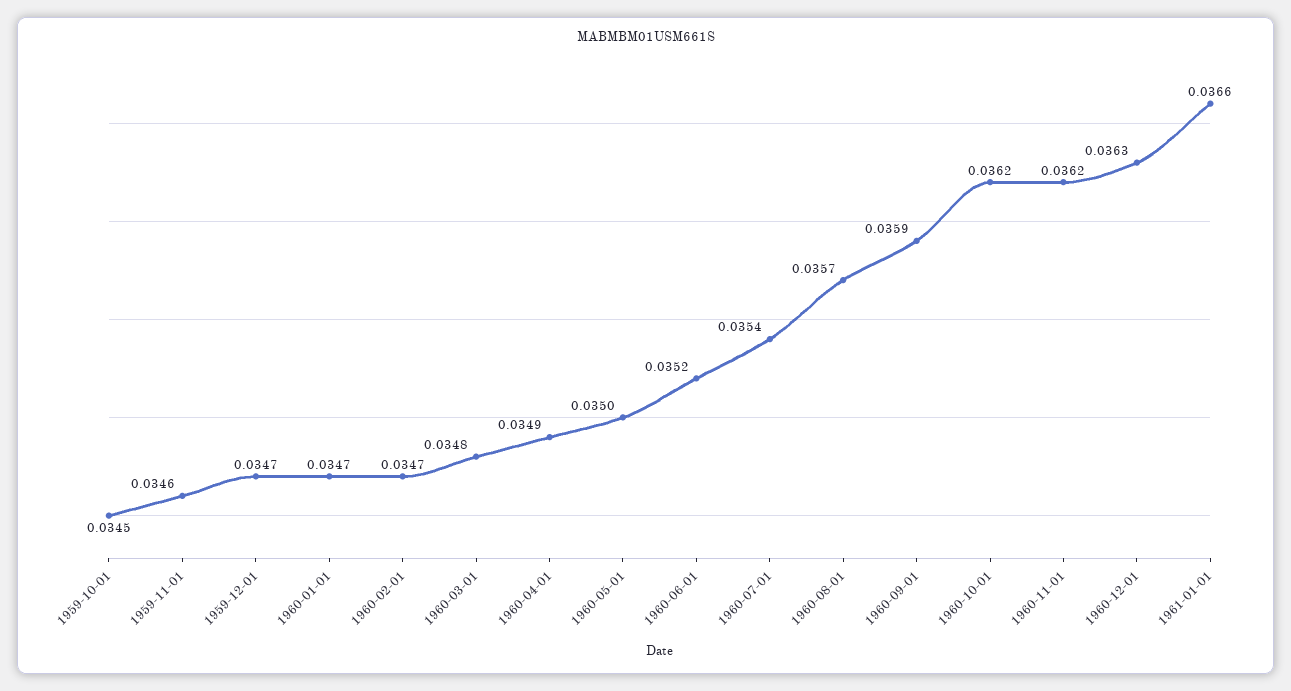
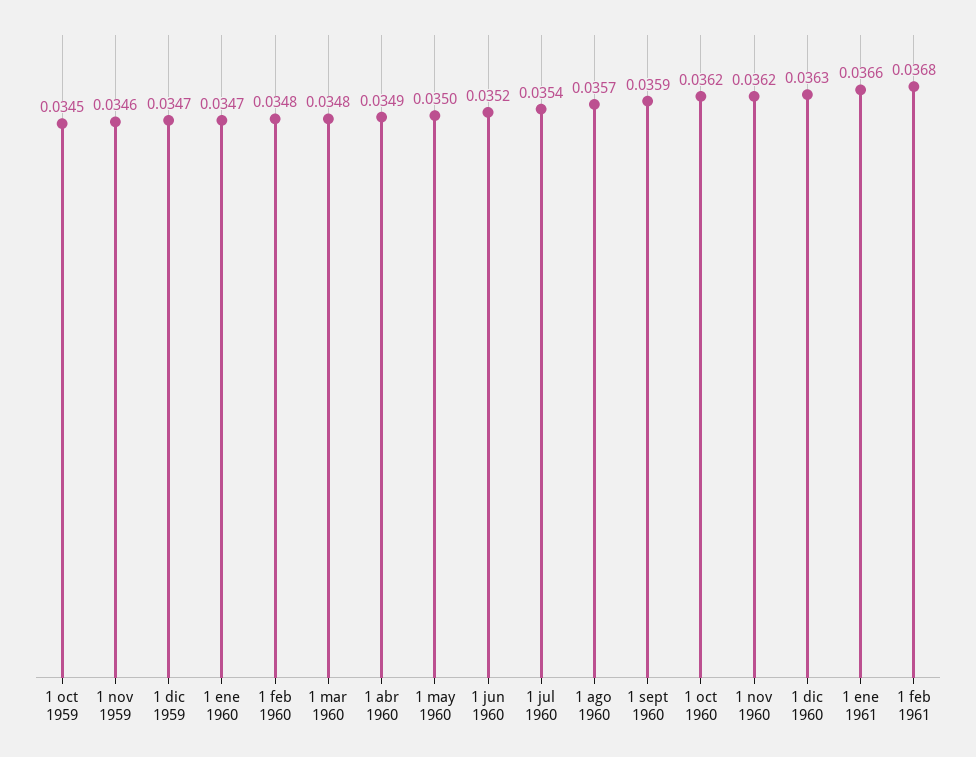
1960-02-01: 0.0347 -> 0.0348
1 feb 1961: none -> 0.0368

